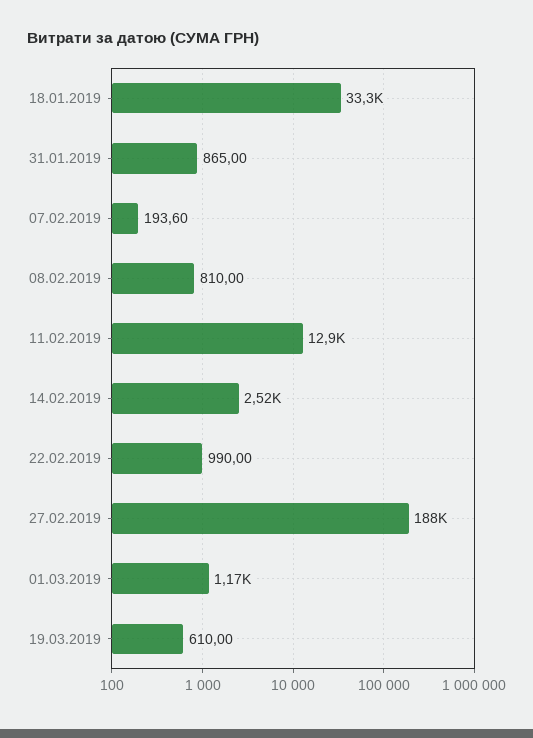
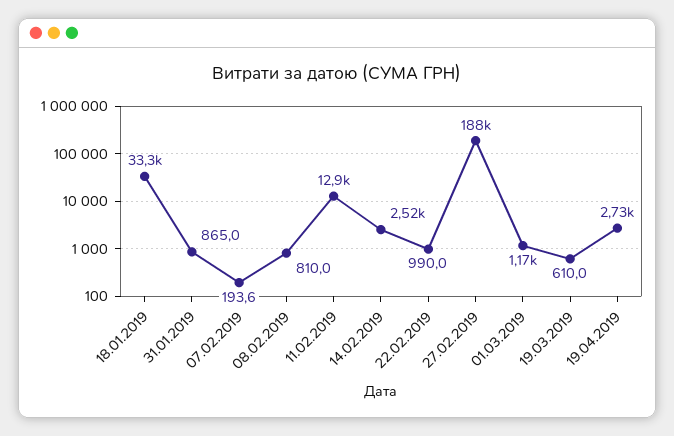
19.04.2019: none -> 2730

